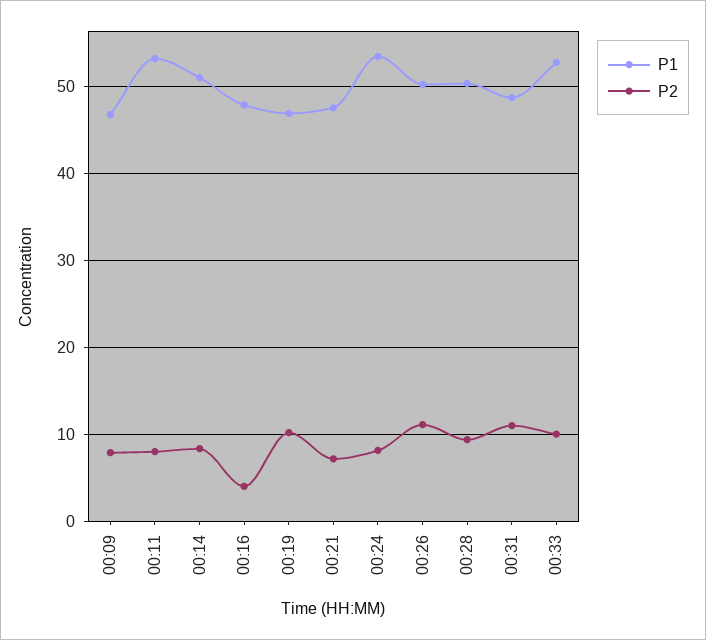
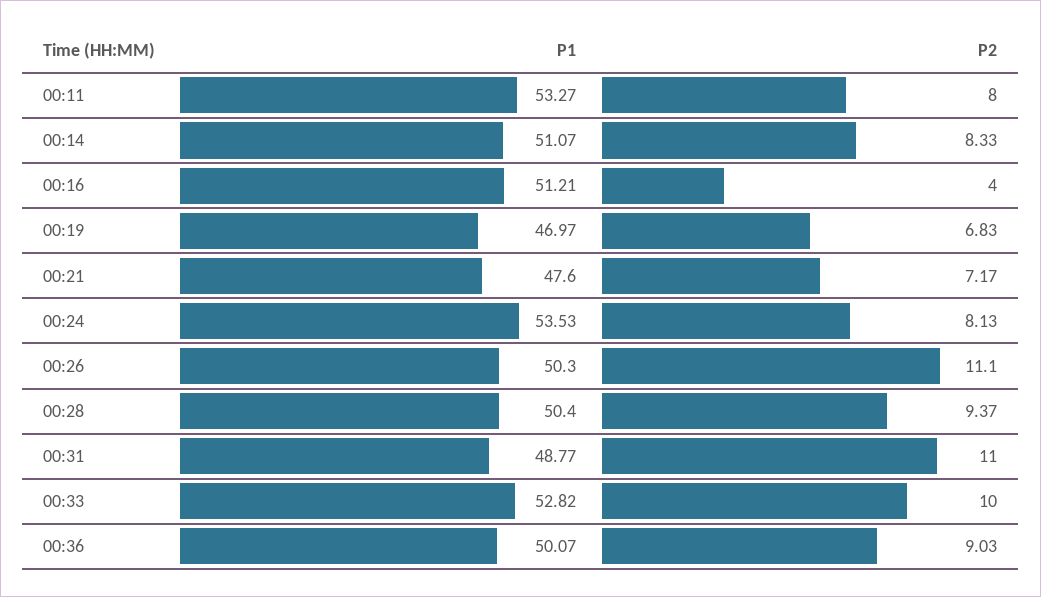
P1, 00:09: 47 -> none
P2, 00:09: 8 -> none
P1, 00:16: 48 -> 51.21
P2, 00:19: 10 -> 6.83
P1, 00:36: none -> 50.07
P2, 00:36: none -> 9.03

